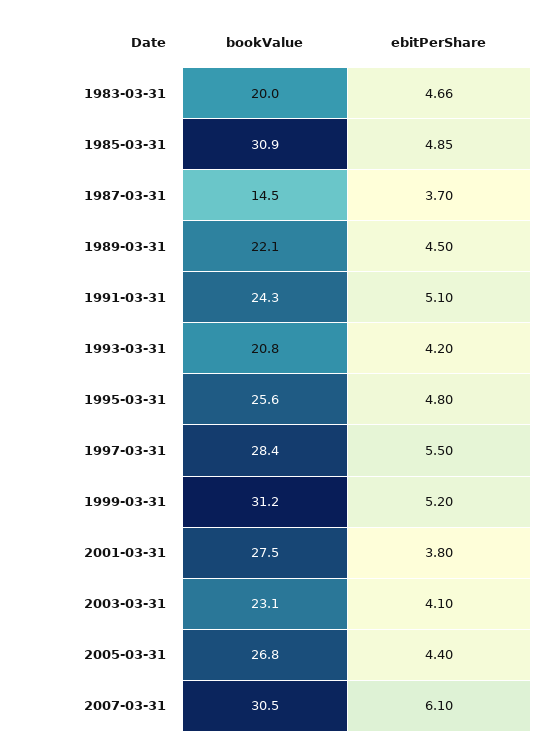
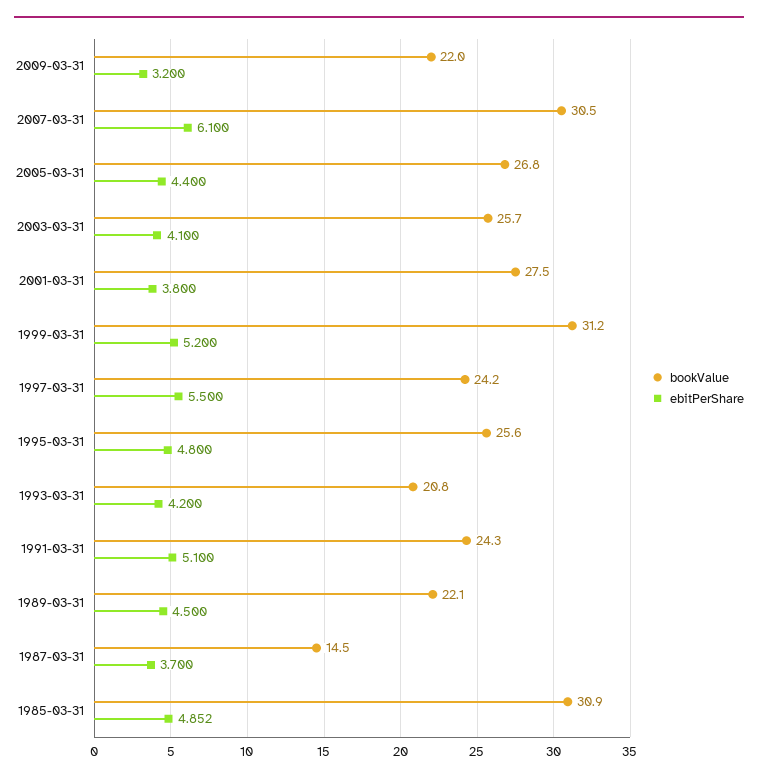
bookValue, 1983-03-31: 20 -> none
ebitPerShare, 1983-03-31: 4.66 -> none
bookValue, 1997-03-31: 28.4 -> 24.2
bookValue, 2003-03-31: 23.1 -> 25.7
bookValue, 2009-03-31: none -> 22
ebitPerShare, 2009-03-31: none -> 3.2

